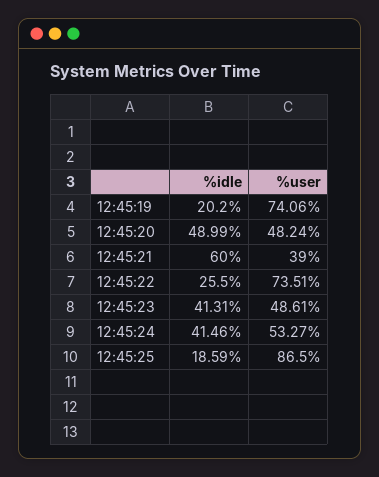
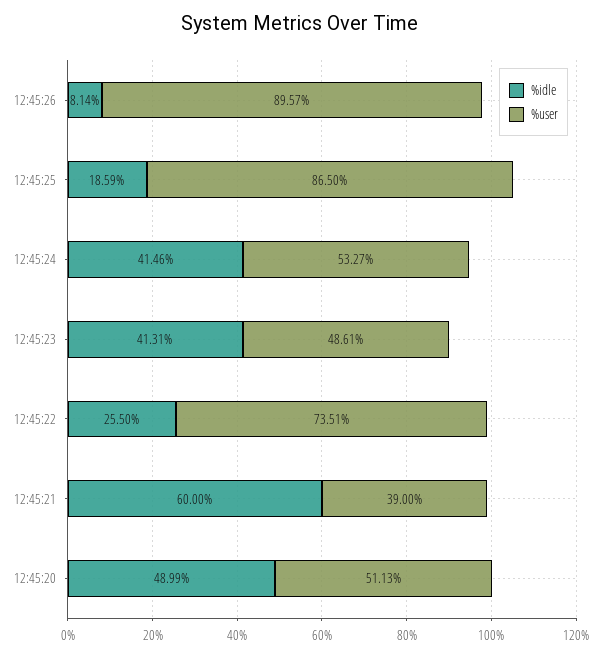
%idle, 12:45:19: 20.2 -> none
%user, 12:45:19: 74.06 -> none
%user, 12:45:20: 48.24 -> 51.13
%idle, 12:45:26: none -> 8.14
%user, 12:45:26: none -> 89.57

